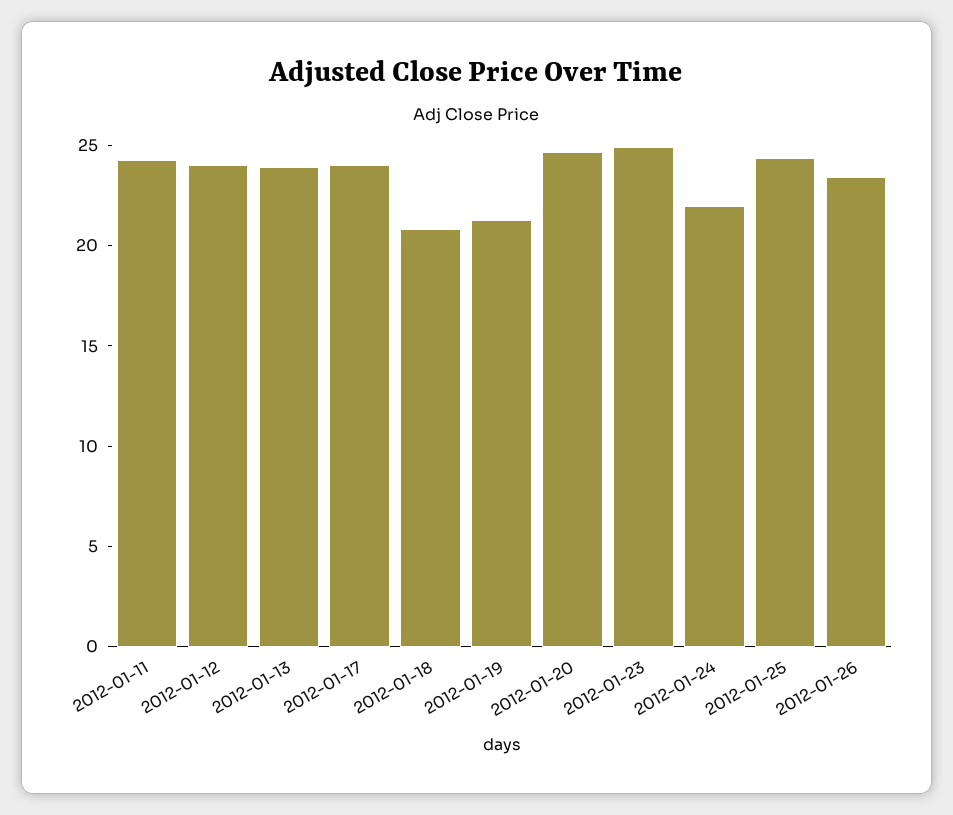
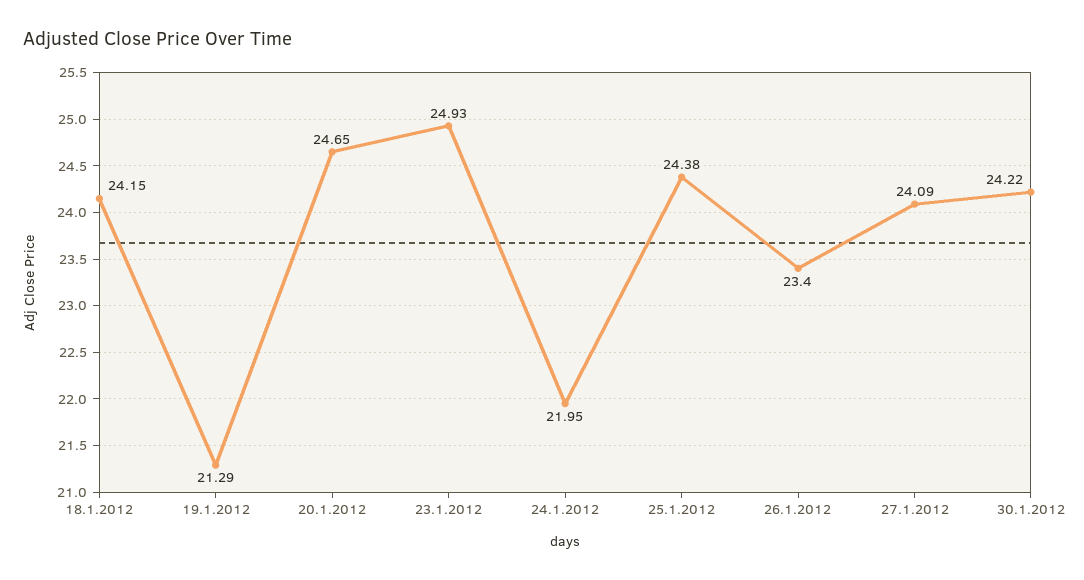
2012-01-11: 24 -> none
2012-01-12: 24 -> none
2012-01-13: 24 -> none
2012-01-17: 24 -> none
2012-01-18: 21 -> 24.15
27.1.2012: none -> 24.09
30.1.2012: none -> 24.22

